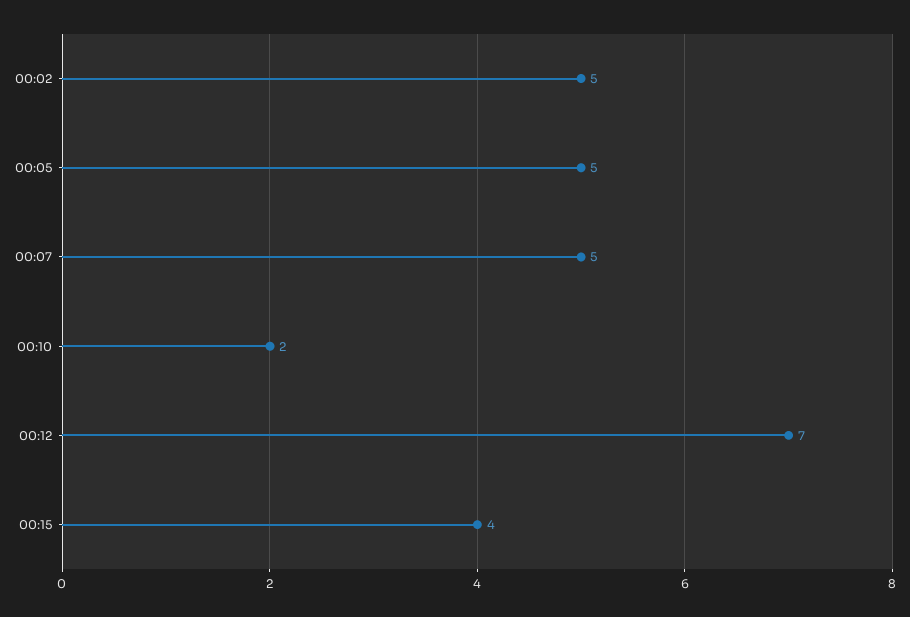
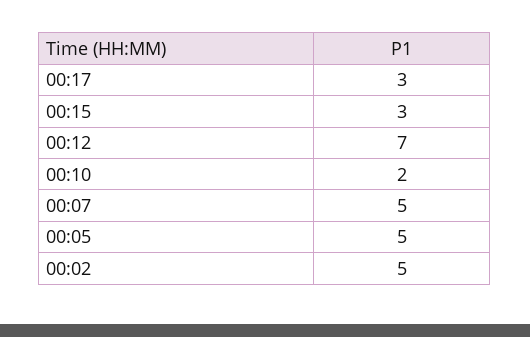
00:15: 4 -> 3
00:17: none -> 3

